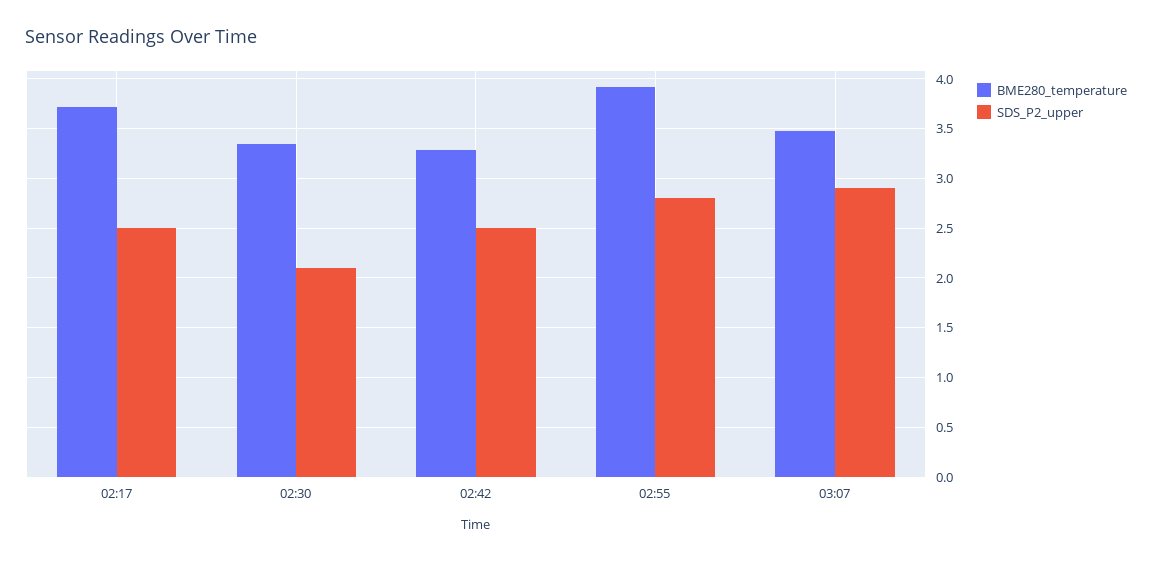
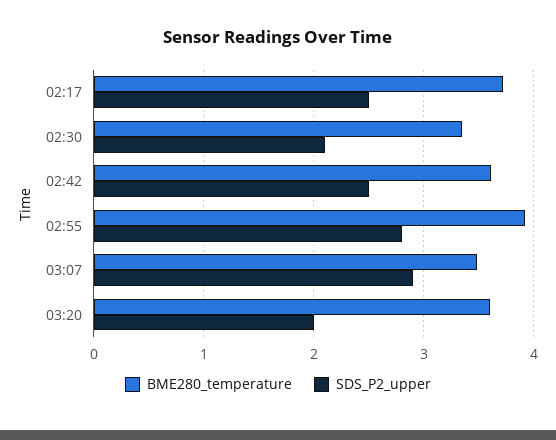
BME280_temperature, 02:42: 3.3 -> 3.6
BME280_temperature, 03:20: none -> 3.6
SDS_P2_upper, 03:20: none -> 2

